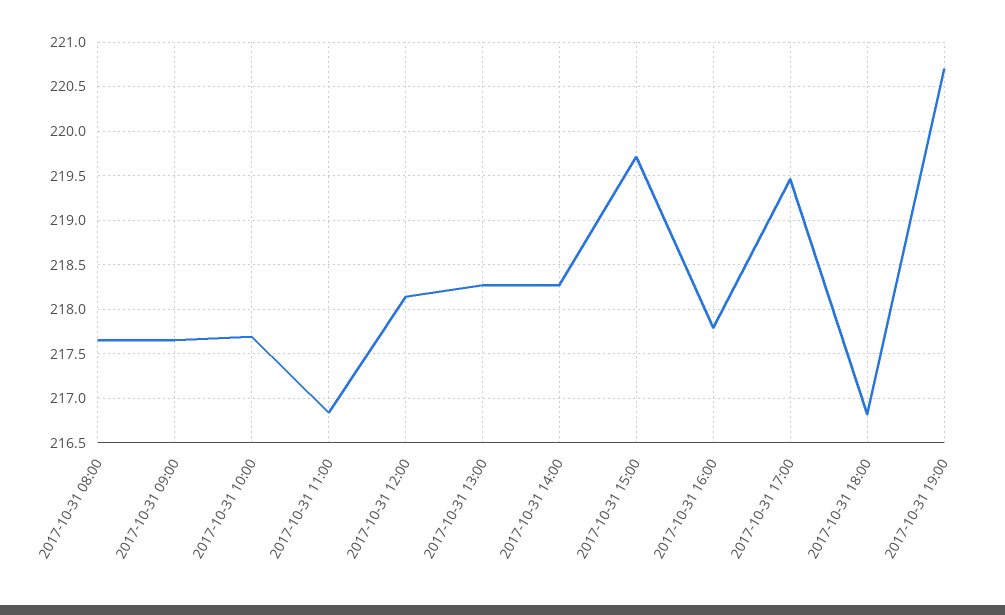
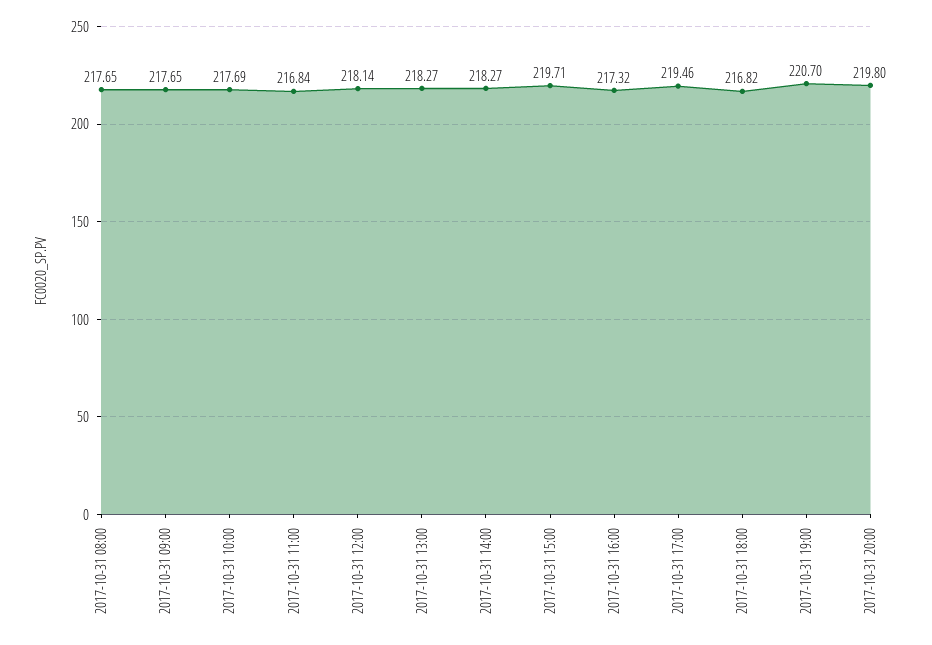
2017-10-31 16:00: 217.8 -> 217.32
2017-10-31 20:00: none -> 219.8

